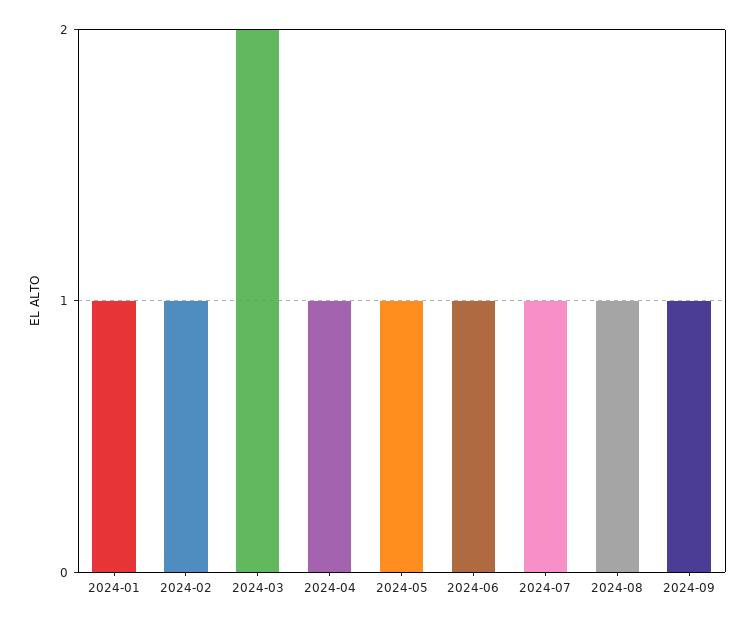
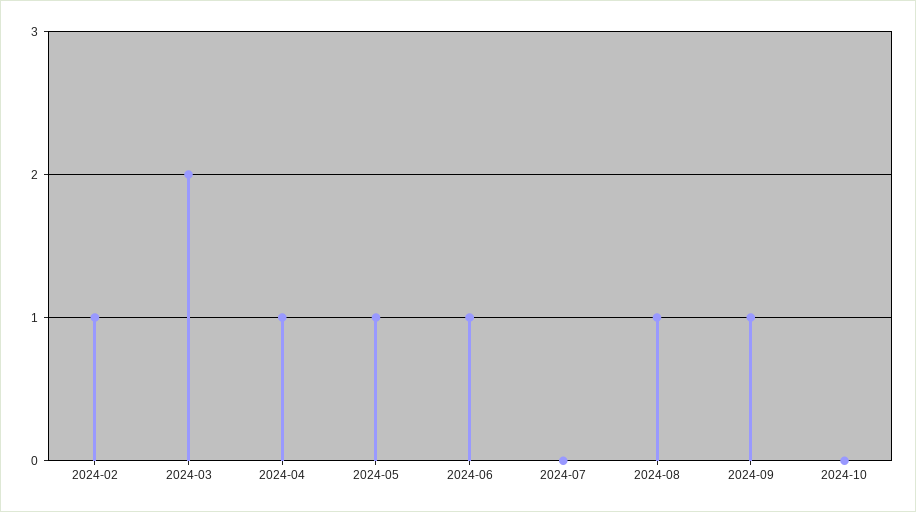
2024-01: 1 -> none
2024-07: 1 -> 0
2024-10: none -> 0

